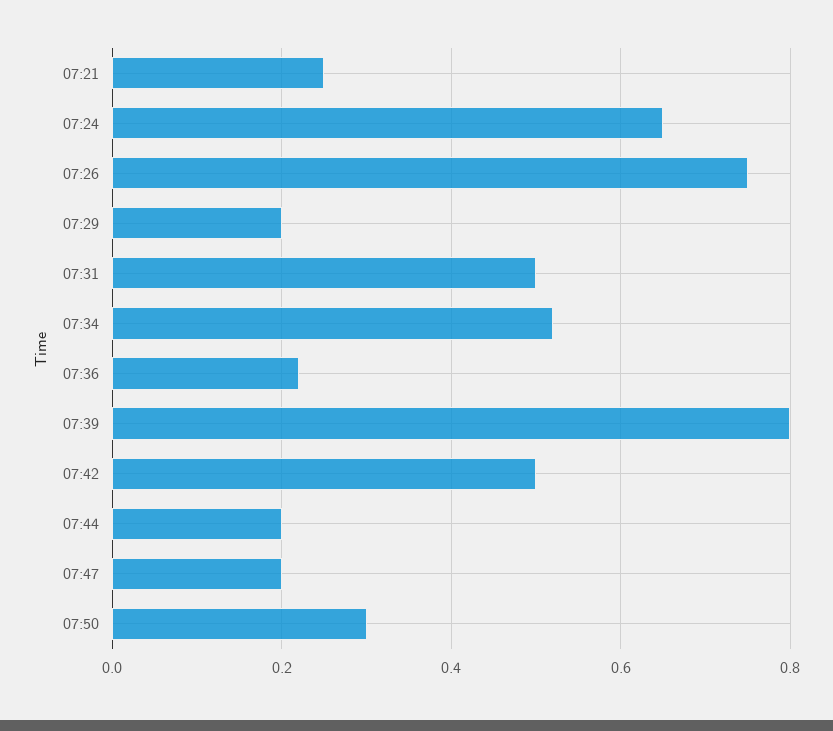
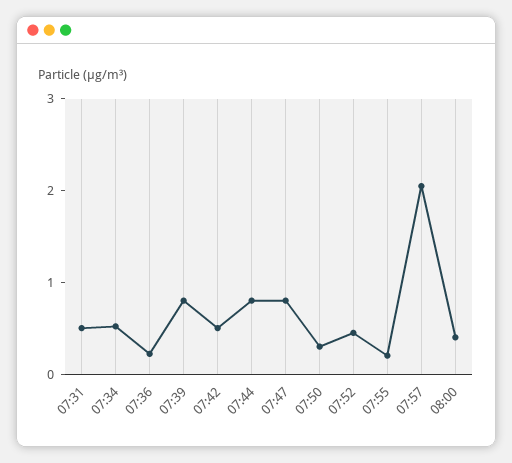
07:21: 0.25 -> none
07:24: 0.65 -> none
07:26: 0.75 -> none
07:29: 0.2 -> none
07:44: 0.2 -> 0.8
07:47: 0.2 -> 0.8
07:52: none -> 0.4
07:55: none -> 0.2
07:57: none -> 2
08:00: none -> 0.4

